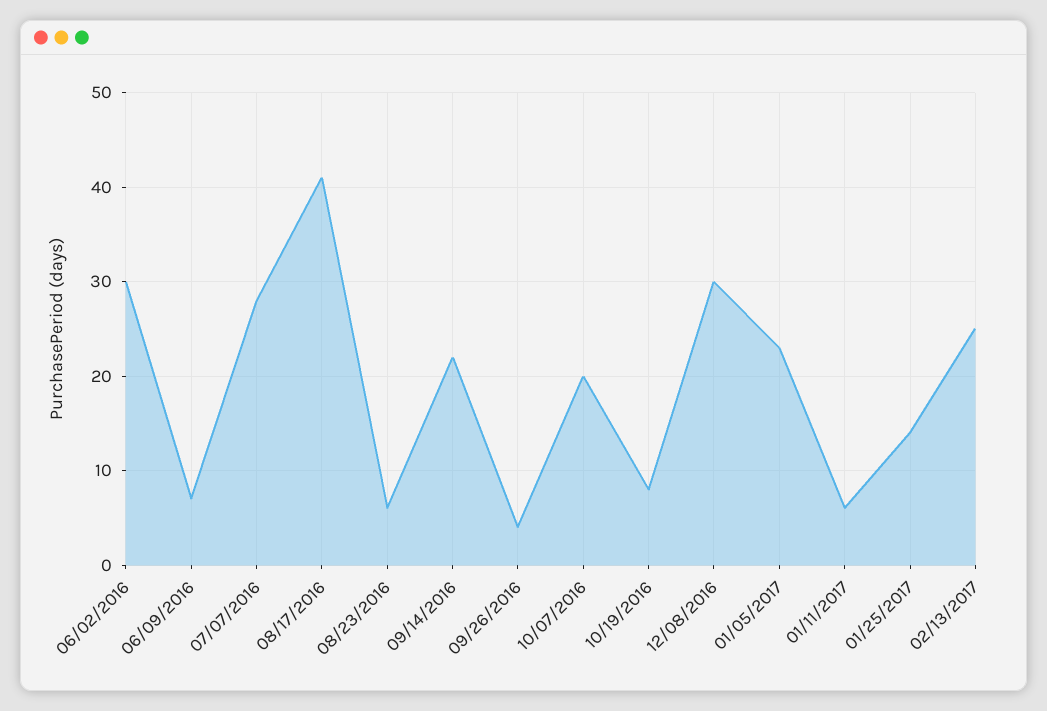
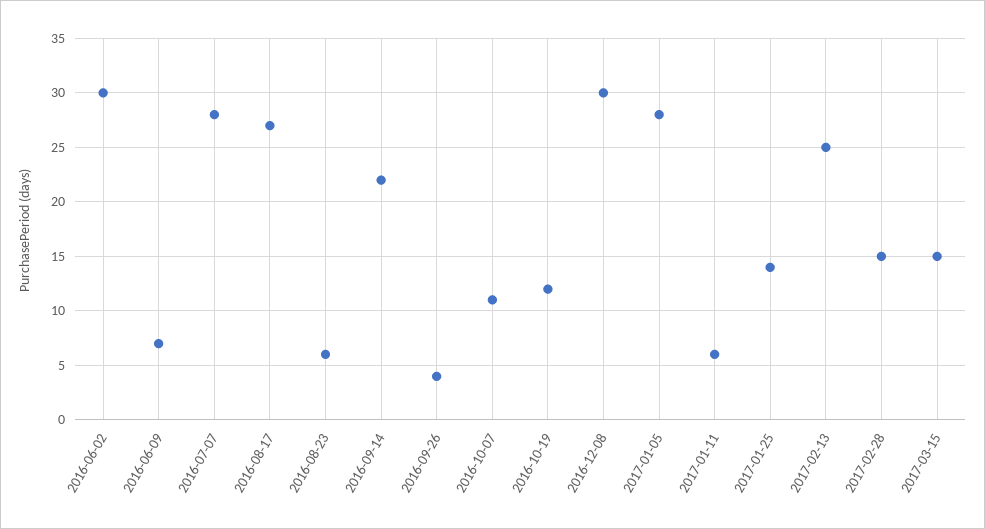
08/17/2016: 41 -> 27
10/07/2016: 20 -> 11
10/19/2016: 8 -> 12
01/05/2017: 23 -> 28
2017-02-28: none -> 15
2017-03-15: none -> 15

